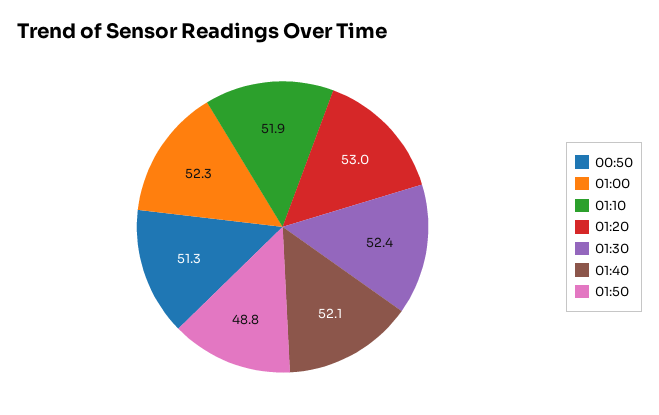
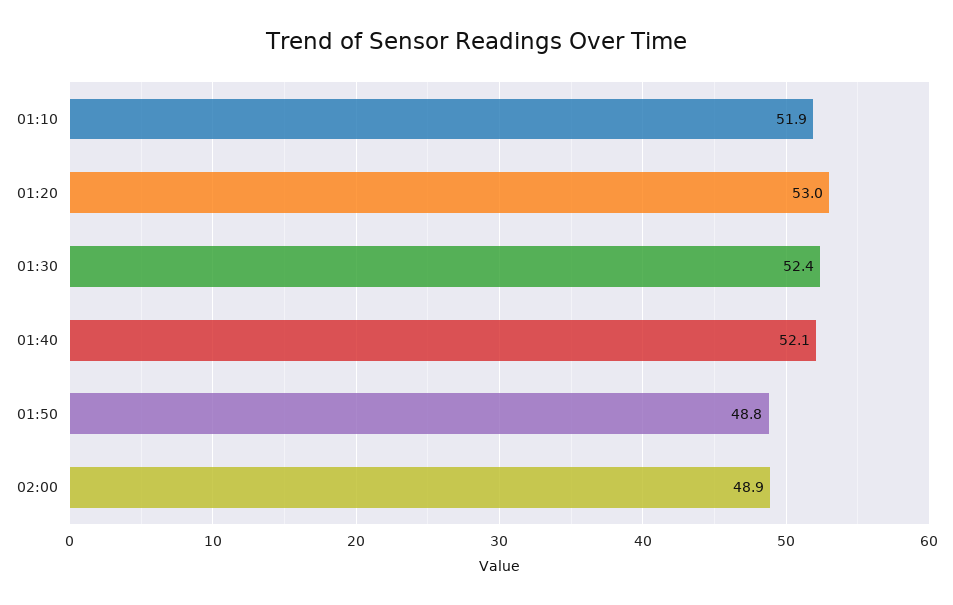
00:50: 51.3 -> none
01:00: 52.3 -> none
02:00: none -> 48.9

